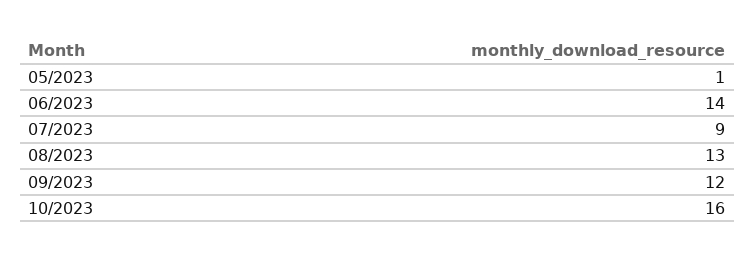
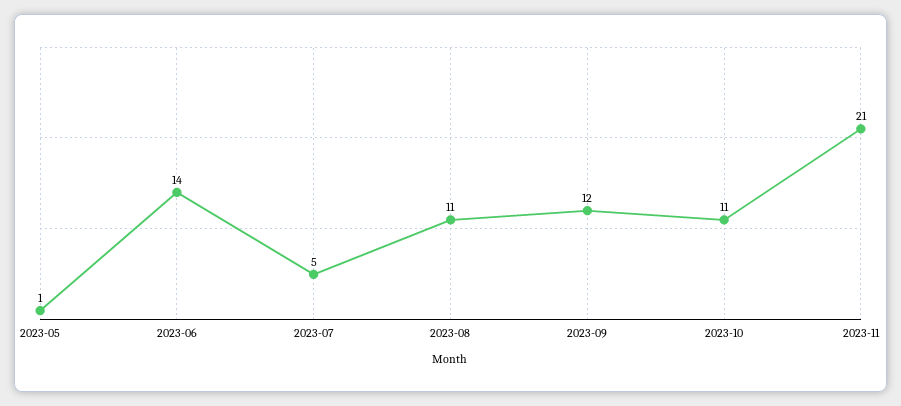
07/2023: 9 -> 5
08/2023: 13 -> 11
10/2023: 16 -> 11
2023-11: none -> 21

